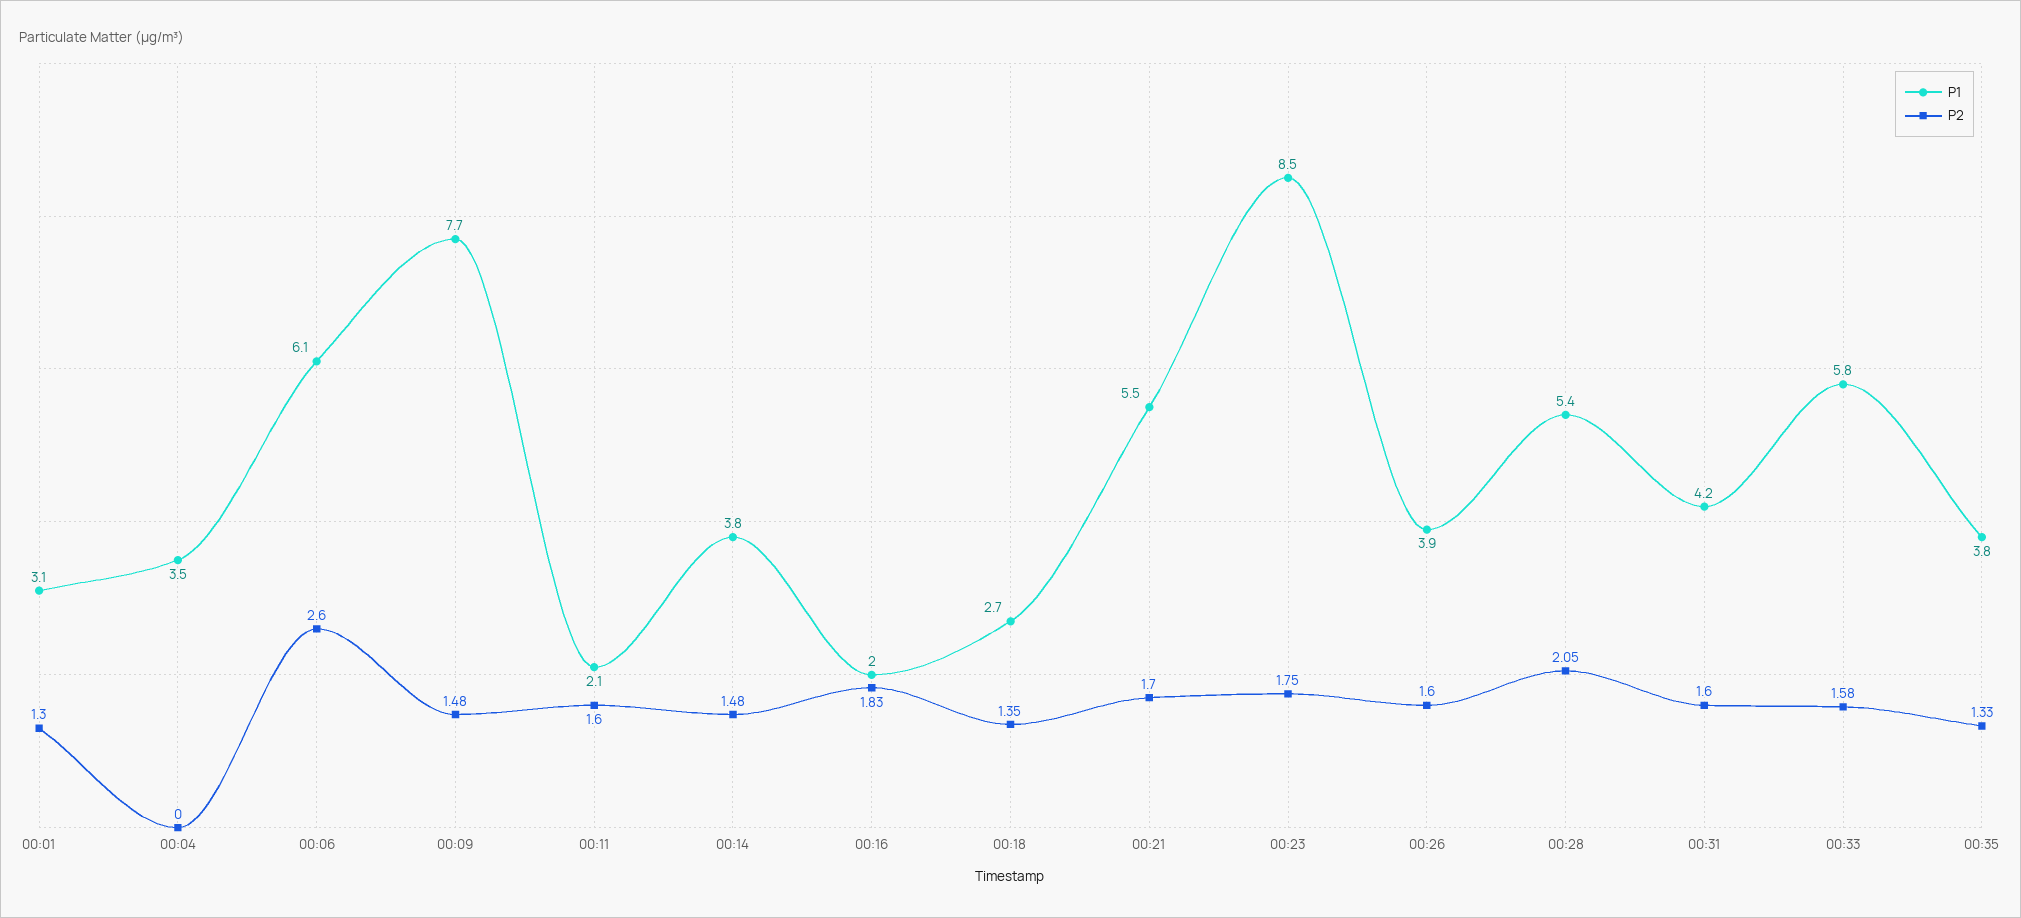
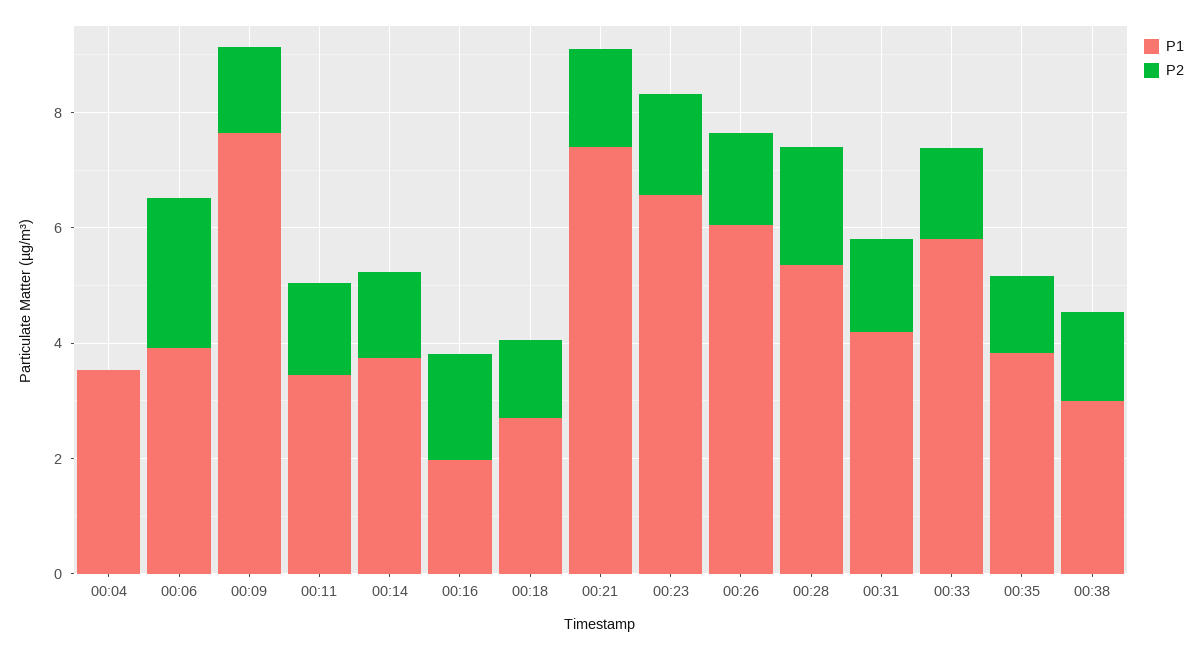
P1, 00:01: 3.1 -> none
P2, 00:01: 1.3 -> none
P1, 00:06: 6.1 -> 4
P1, 00:11: 2.1 -> 3.5
P1, 00:21: 5.5 -> 7.5
P1, 00:23: 8.5 -> 6.5
P1, 00:26: 3.9 -> 6
P1, 00:38: none -> 3
P2, 00:38: none -> 1.5

